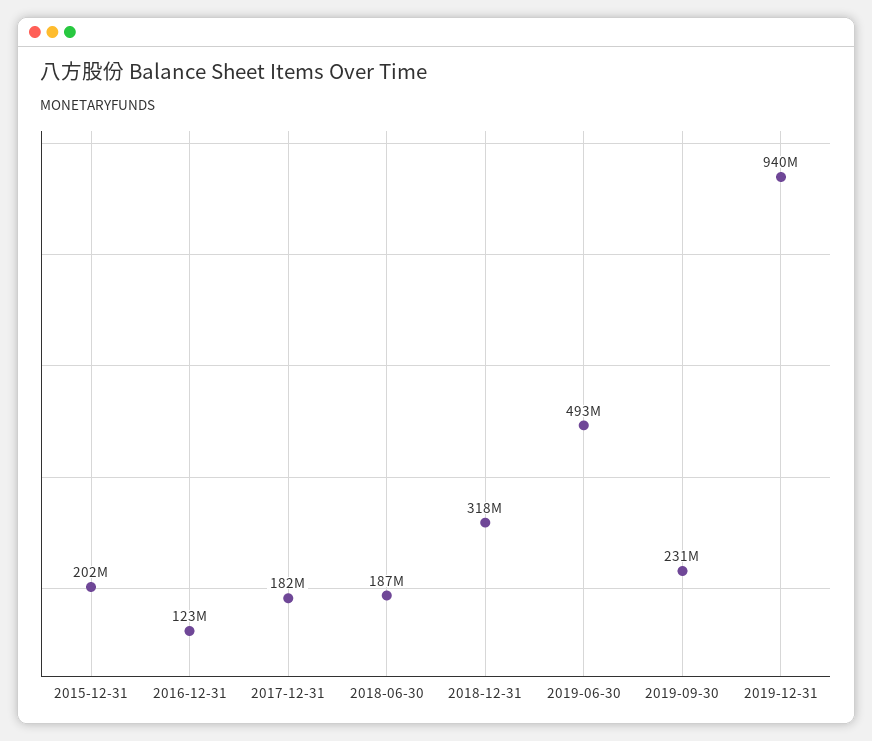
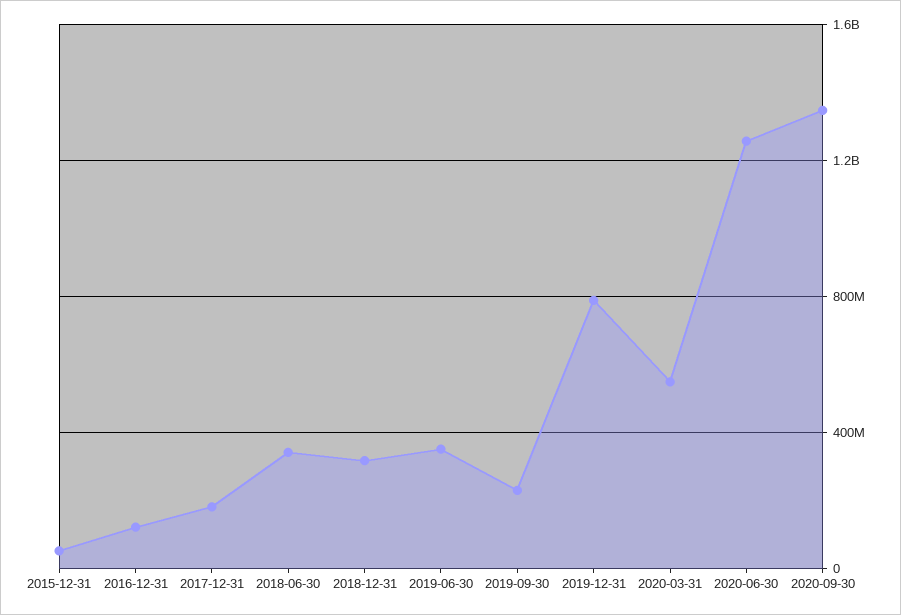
2015-12-31: 202000000 -> 50000000
2018-06-30: 187000000 -> 350000000
2019-06-30: 493000000 -> 350000000
2019-12-31: 940000000 -> 800000000
2020-03-31: none -> 550000000
2020-06-30: none -> 1250000000
2020-09-30: none -> 1350000000

